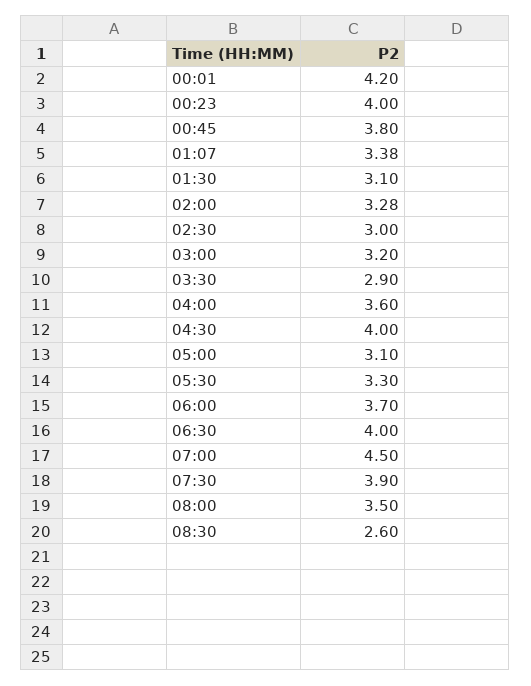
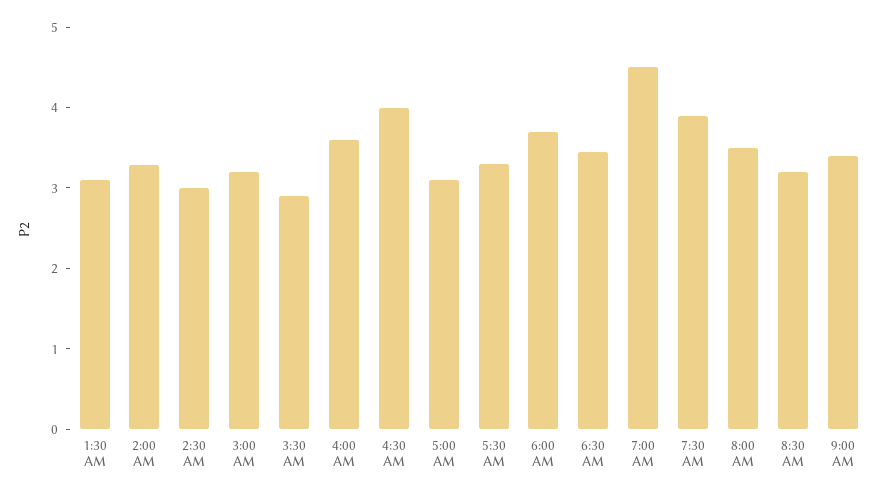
00:01: 4.2 -> none
00:23: 4 -> none
00:45: 3.8 -> none
01:07: 3.38 -> none
06:30: 4 -> 3.4
08:30: 2.6 -> 3.2
9:00 AM: none -> 3.4

